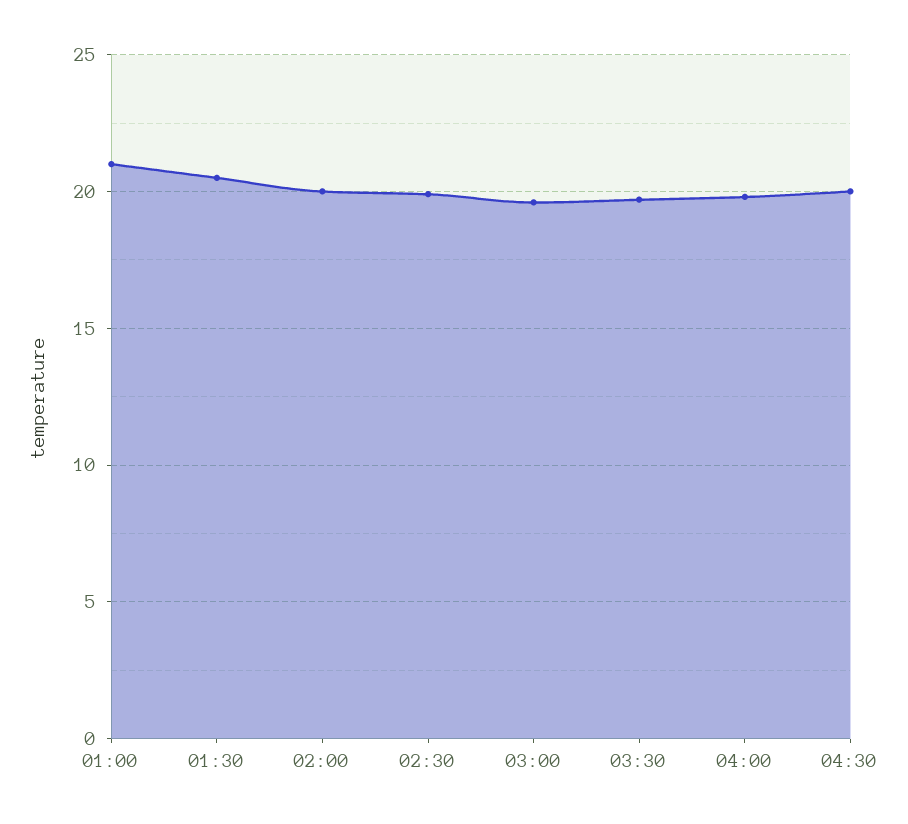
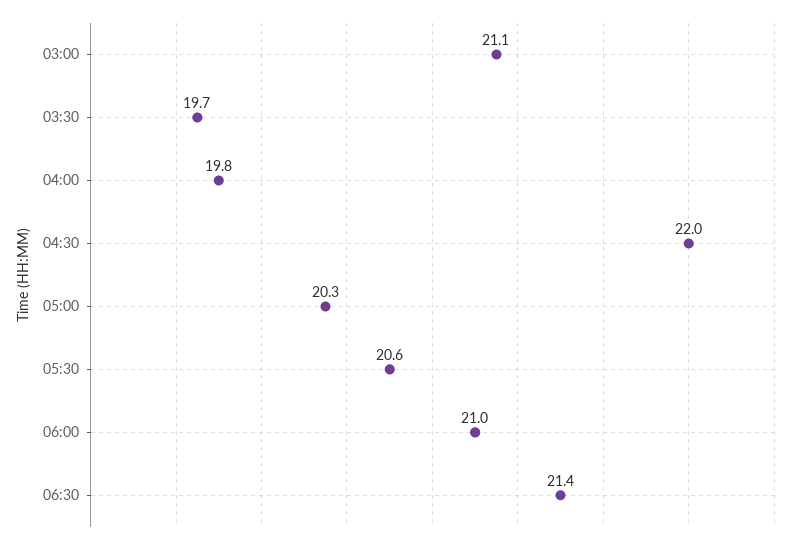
01:00: 21 -> none
01:30: 20.5 -> none
02:00: 20 -> none
02:30: 20 -> none
03:00: 19.5 -> 21.1
04:30: 20 -> 22
05:00: none -> 20.3
05:30: none -> 20.6
06:00: none -> 21
06:30: none -> 21.4

